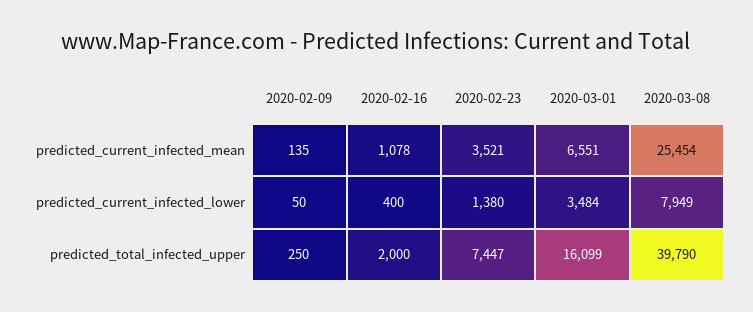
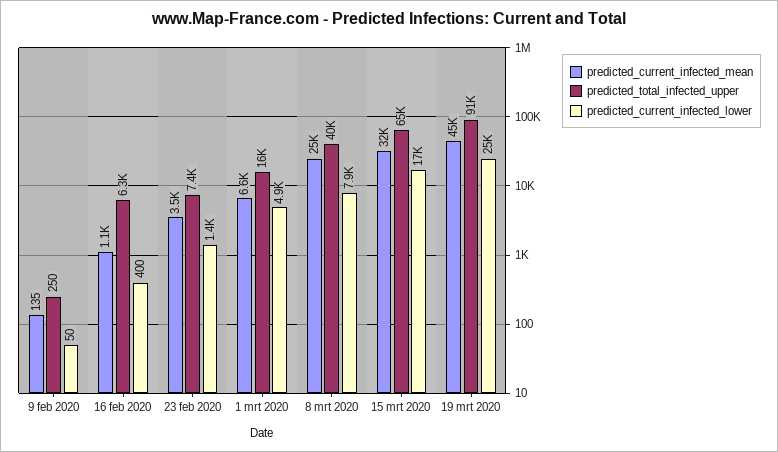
predicted_current_infected_lower, 2020-03-01: 3484 -> 4900
predicted_total_infected_upper, 2020-02-16: 2000 -> 6300
predicted_current_infected_mean, 15 mrt 2020: none -> 32000
predicted_total_infected_upper, 15 mrt 2020: none -> 65000
predicted_current_infected_lower, 15 mrt 2020: none -> 17000
predicted_current_infected_mean, 19 mrt 2020: none -> 45000
predicted_total_infected_upper, 19 mrt 2020: none -> 91000
predicted_current_infected_lower, 19 mrt 2020: none -> 25000

